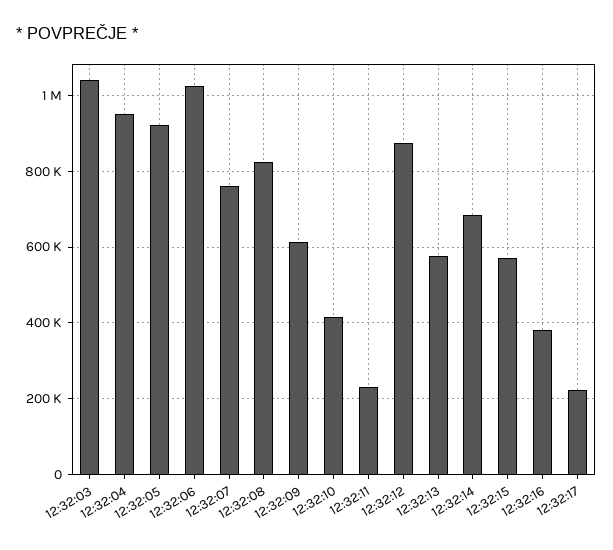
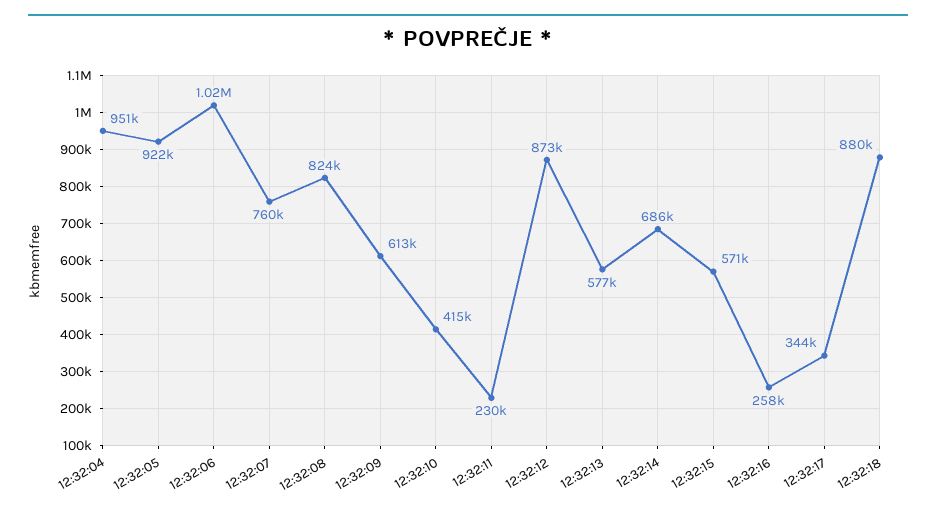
12:32:03: 1040000 -> none
12:32:16: 380000 -> 258000
12:32:17: 220000 -> 344000
12:32:18: none -> 880000

